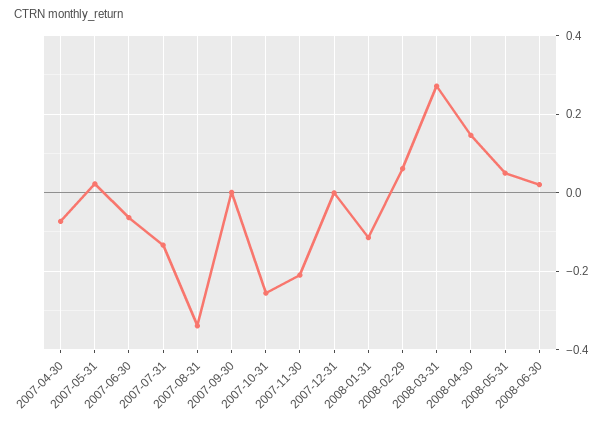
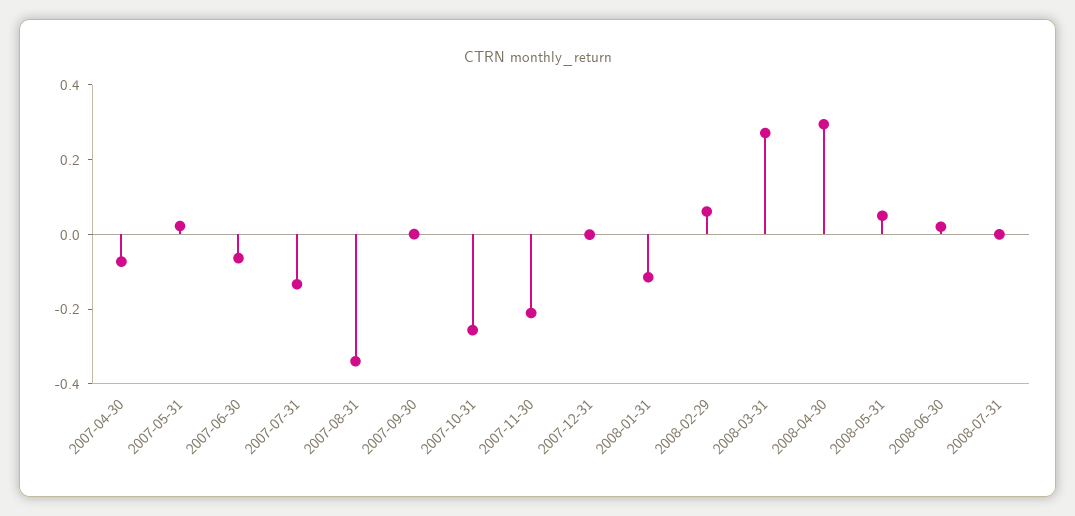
2008-04-30: 0.14 -> 0.3
2008-07-31: none -> 0

